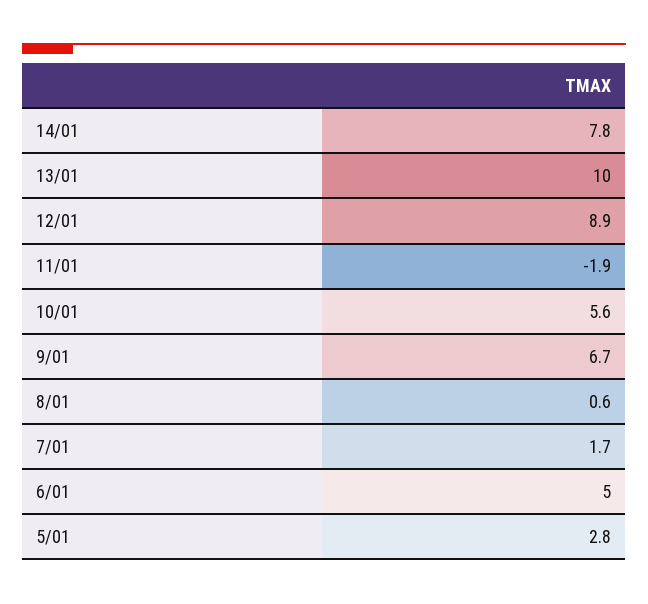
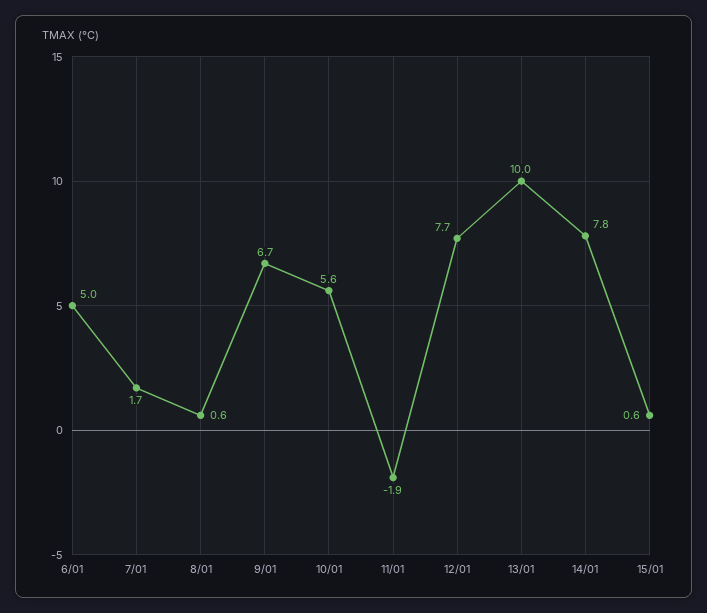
12/01: 8.9 -> 7.7
5/01: 2.8 -> none
15/01: none -> 0.6

